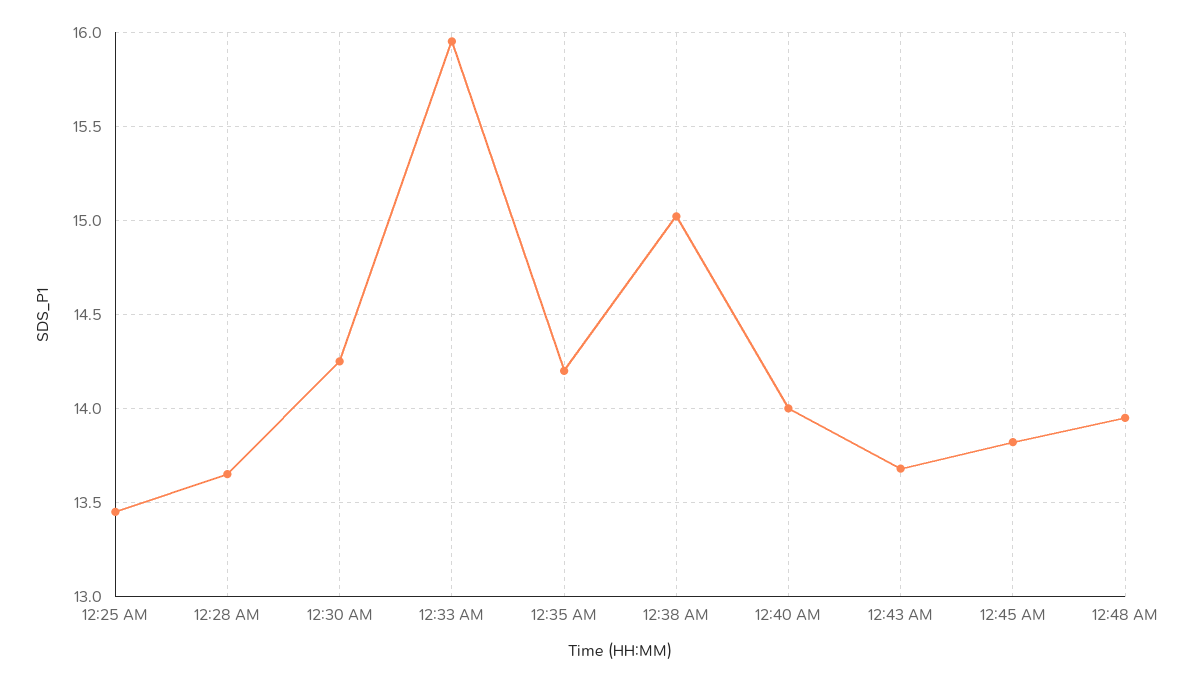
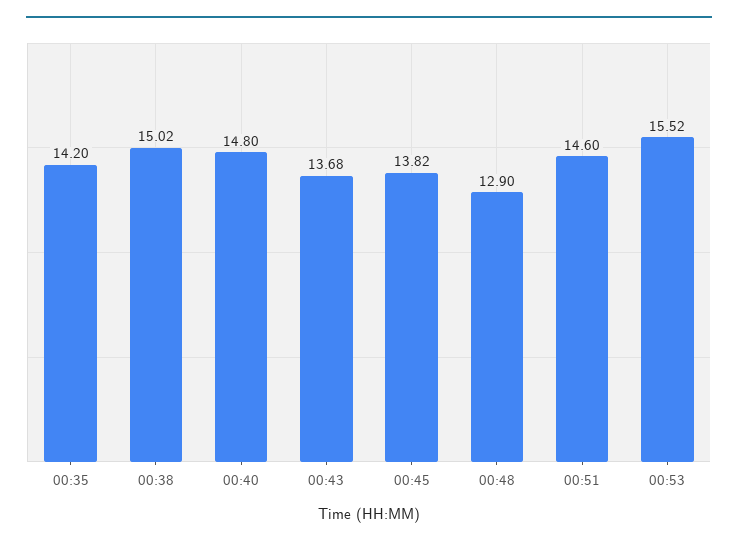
12:25 AM: 13.45 -> none
12:28 AM: 13.65 -> none
12:30 AM: 14.25 -> none
12:33 AM: 15.95 -> none
12:40 AM: 14 -> 14.8
12:48 AM: 13.95 -> 12.9
00:51: none -> 14.6
00:53: none -> 15.52

